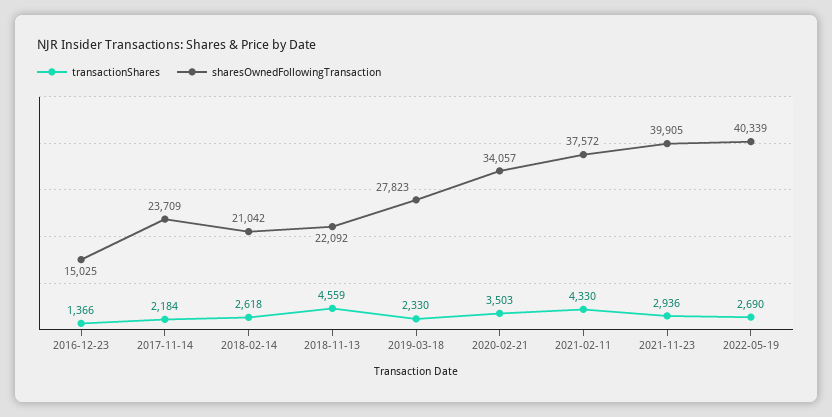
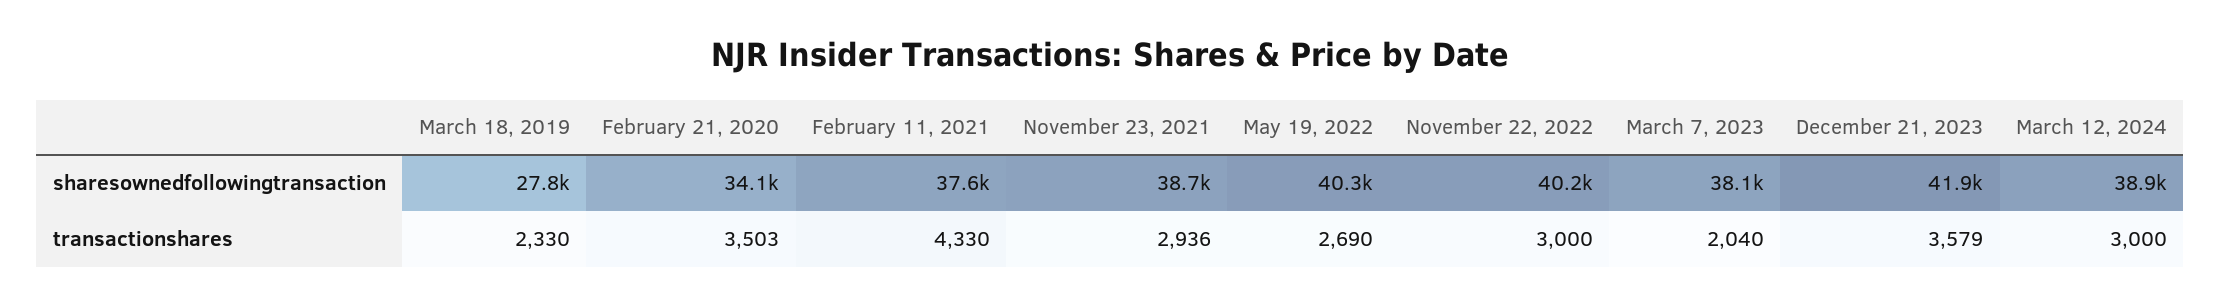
transactionShares, 2016-12-23: 1366 -> none
sharesOwnedFollowingTransaction, 2016-12-23: 15025 -> none
transactionShares, 2017-11-14: 2184 -> none
sharesOwnedFollowingTransaction, 2017-11-14: 23709 -> none
transactionShares, 2018-02-14: 2618 -> none
sharesOwnedFollowingTransaction, 2018-02-14: 21042 -> none
transactionShares, 2018-11-13: 4559 -> none
sharesOwnedFollowingTransaction, 2018-11-13: 22092 -> none
sharesOwnedFollowingTransaction, 2021-11-23: 39905 -> 38700
sharesOwnedFollowingTransaction, November 22, 2022: none -> 40200
sharesOwnedFollowingTransaction, March 7, 2023: none -> 38100
sharesOwnedFollowingTransaction, December 21, 2023: none -> 41900
sharesOwnedFollowingTransaction, March 12, 2024: none -> 38900
transactionShares, November 22, 2022: none -> 3000
transactionShares, March 7, 2023: none -> 2040
transactionShares, December 21, 2023: none -> 3579
transactionShares, March 12, 2024: none -> 3000

